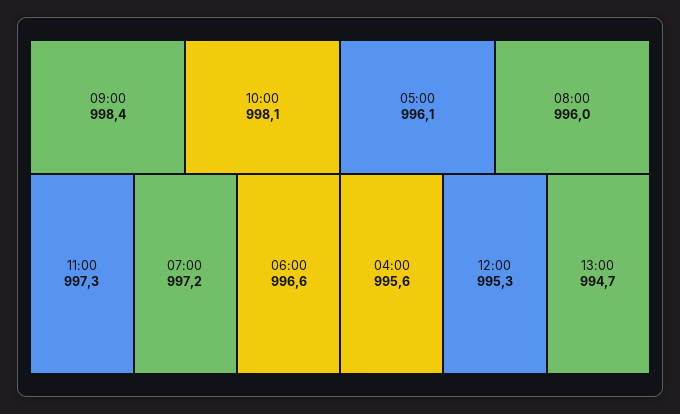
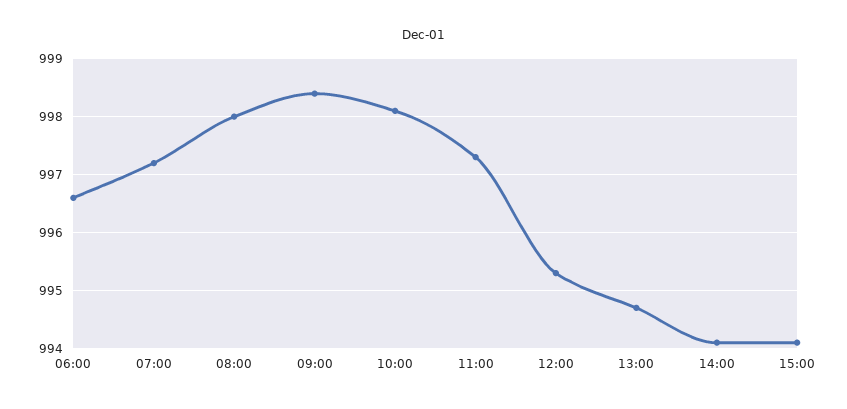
05:00: 996.1 -> none
08:00: 996 -> 998
04:00: 995.6 -> none
14:00: none -> 994
15:00: none -> 994

